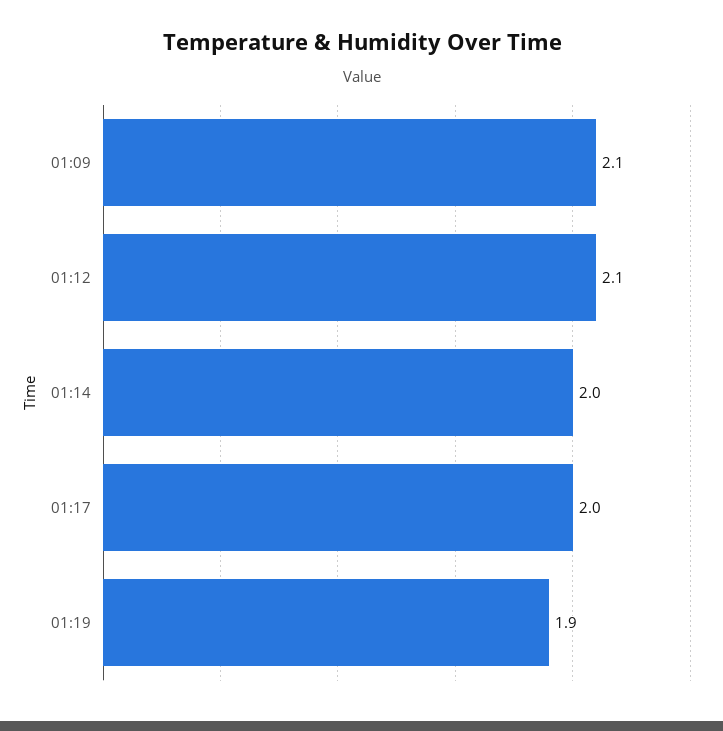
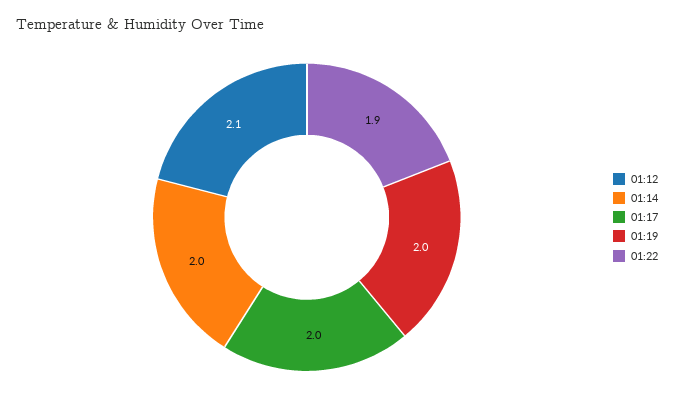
01:09: 2.1 -> none
01:19: 1.9 -> 2
01:22: none -> 1.9

